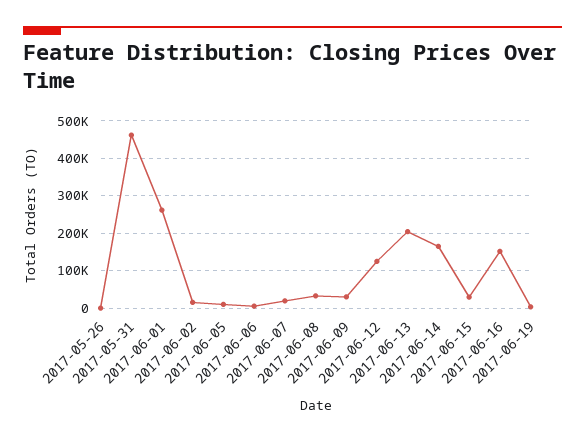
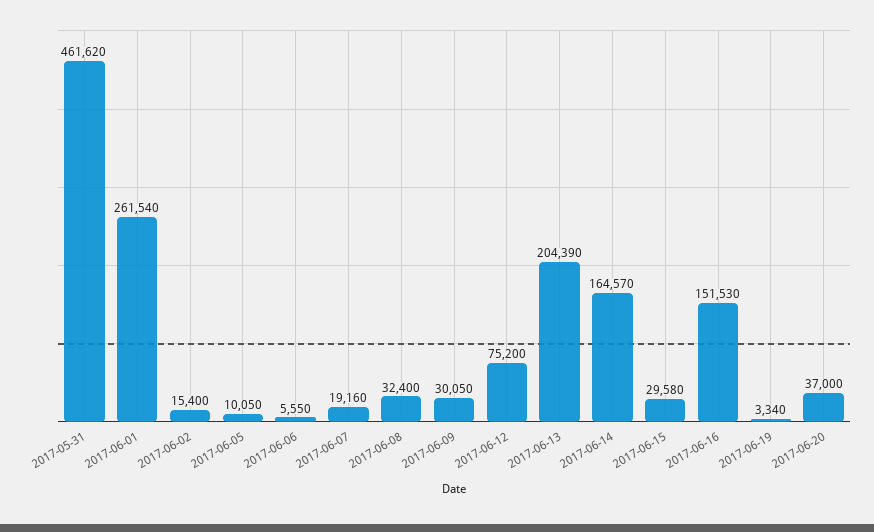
2017-05-26: 0 -> none
2017-06-12: 120000 -> 75200
2017-06-20: none -> 37000

